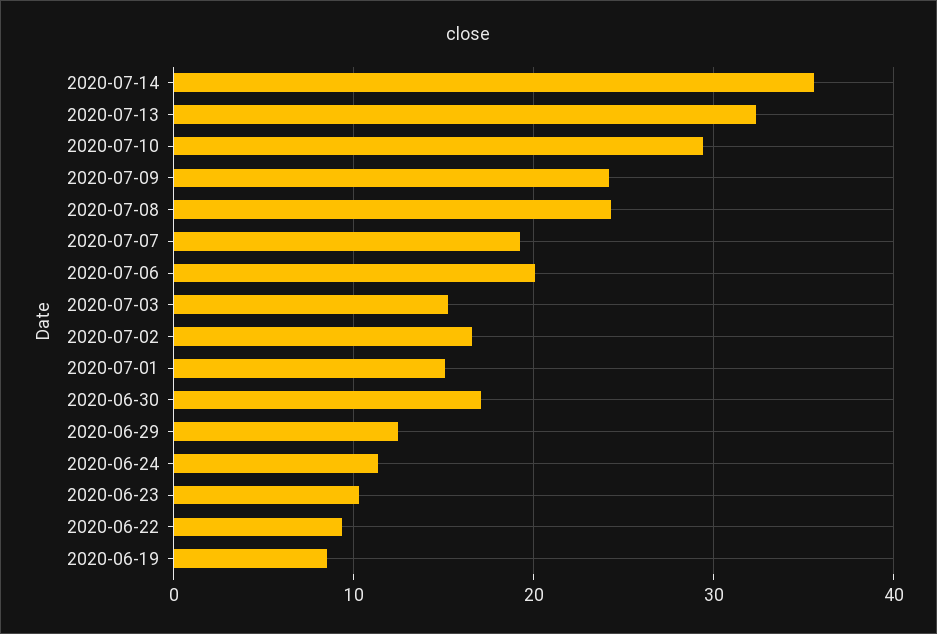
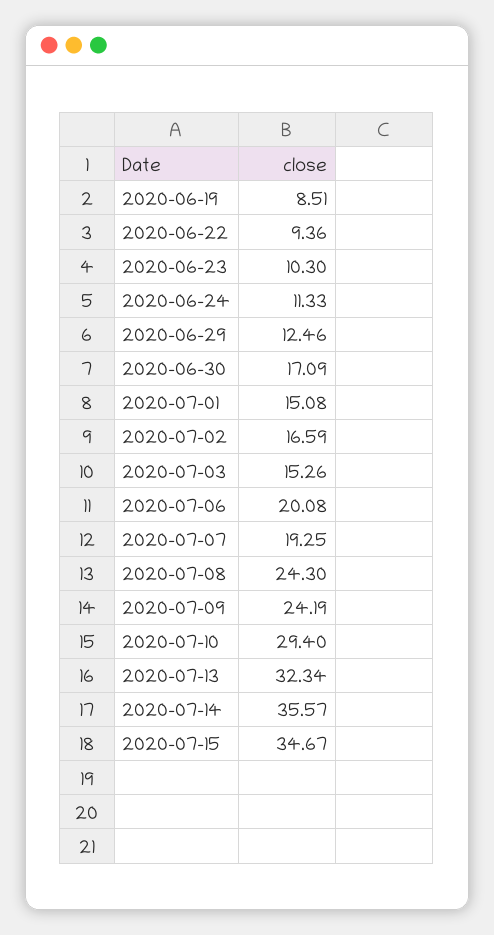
2020-07-15: none -> 34.67

